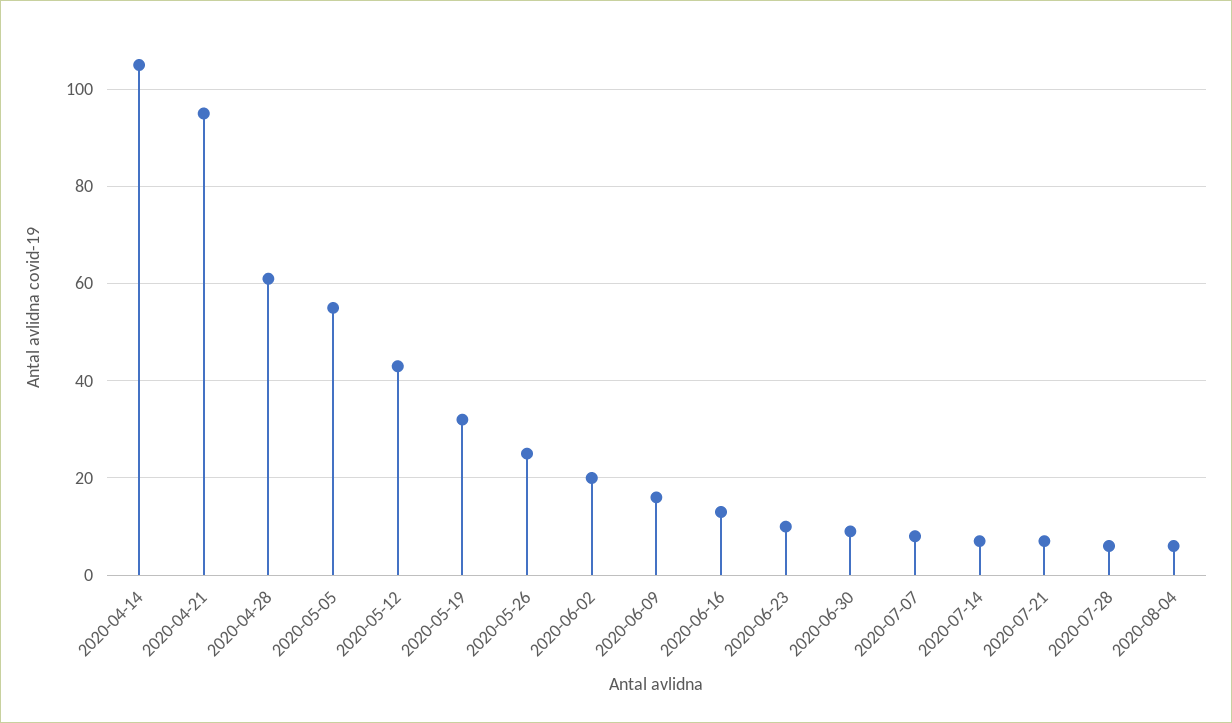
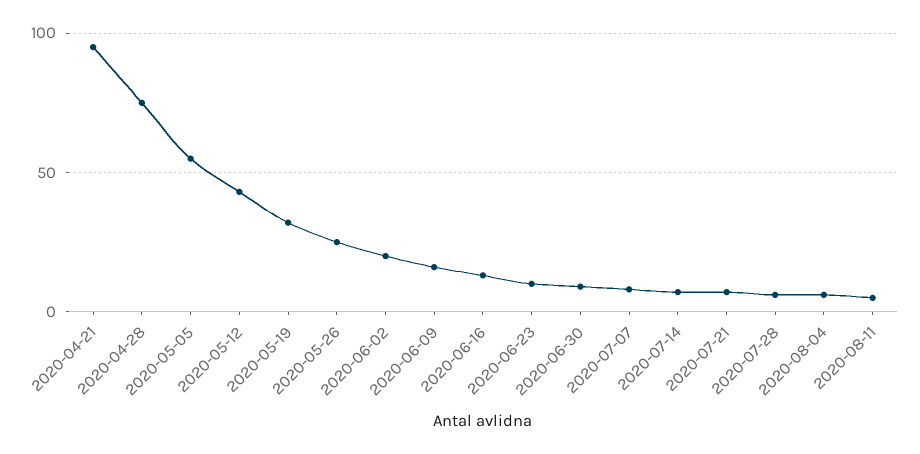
2020-04-14: 105 -> none
2020-04-28: 60 -> 75
2020-08-11: none -> 5

